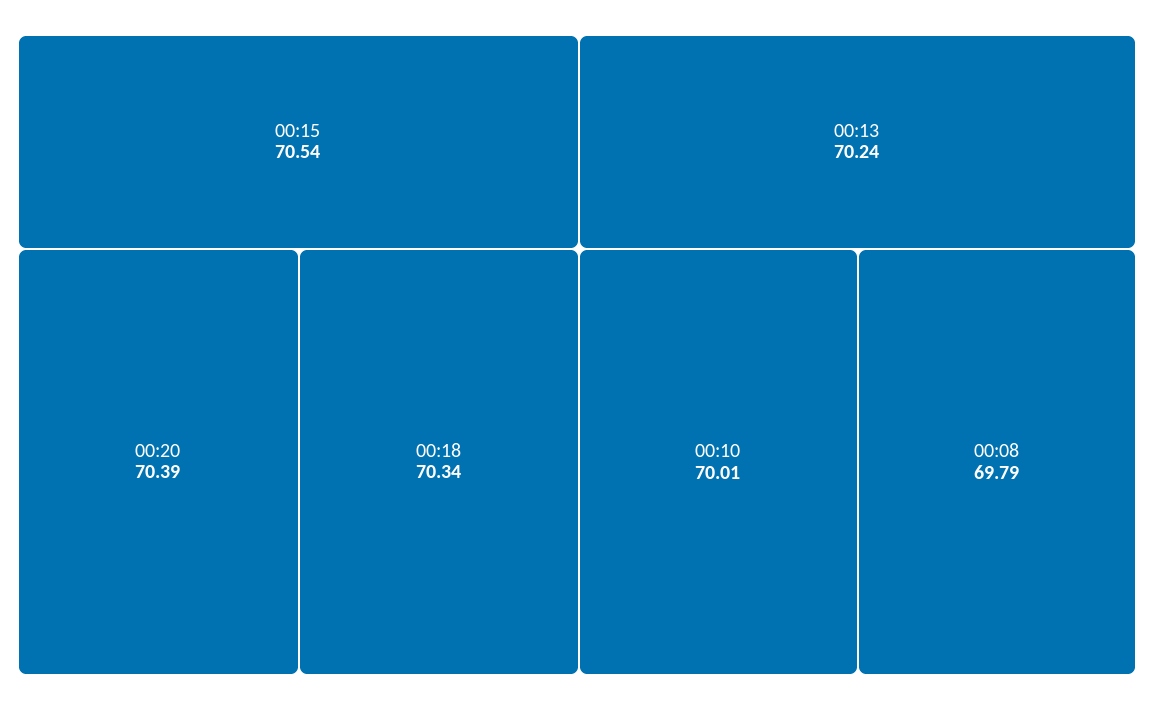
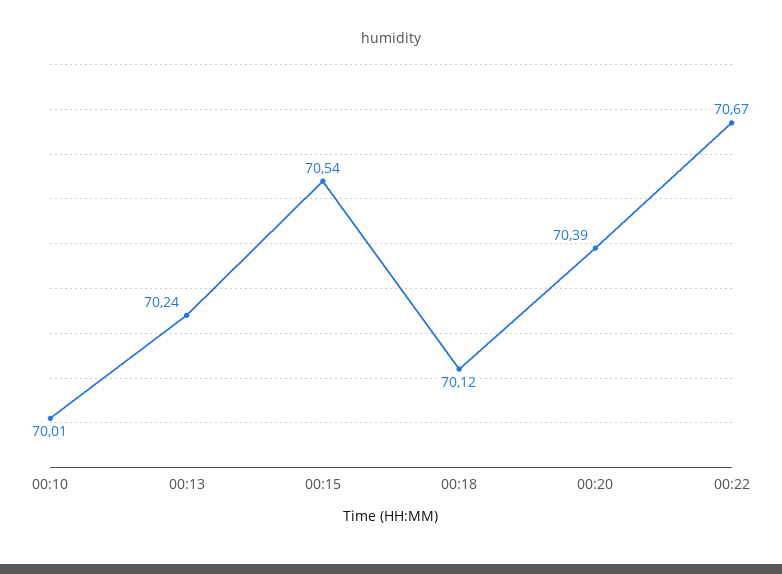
00:18: 70.34 -> 70.12
00:08: 69.79 -> none
00:22: none -> 70.67

